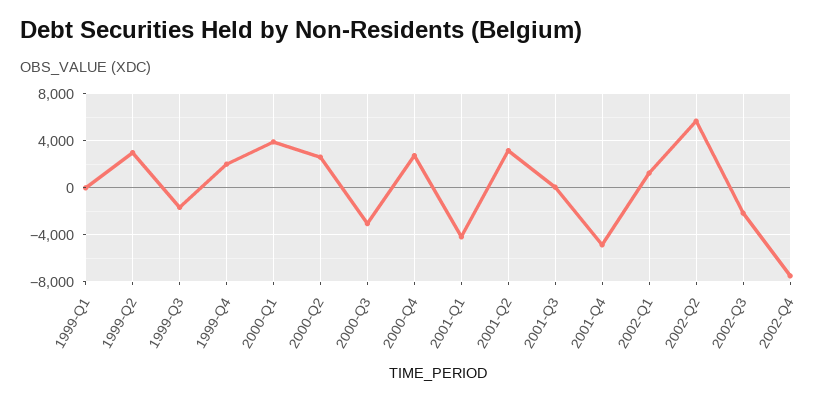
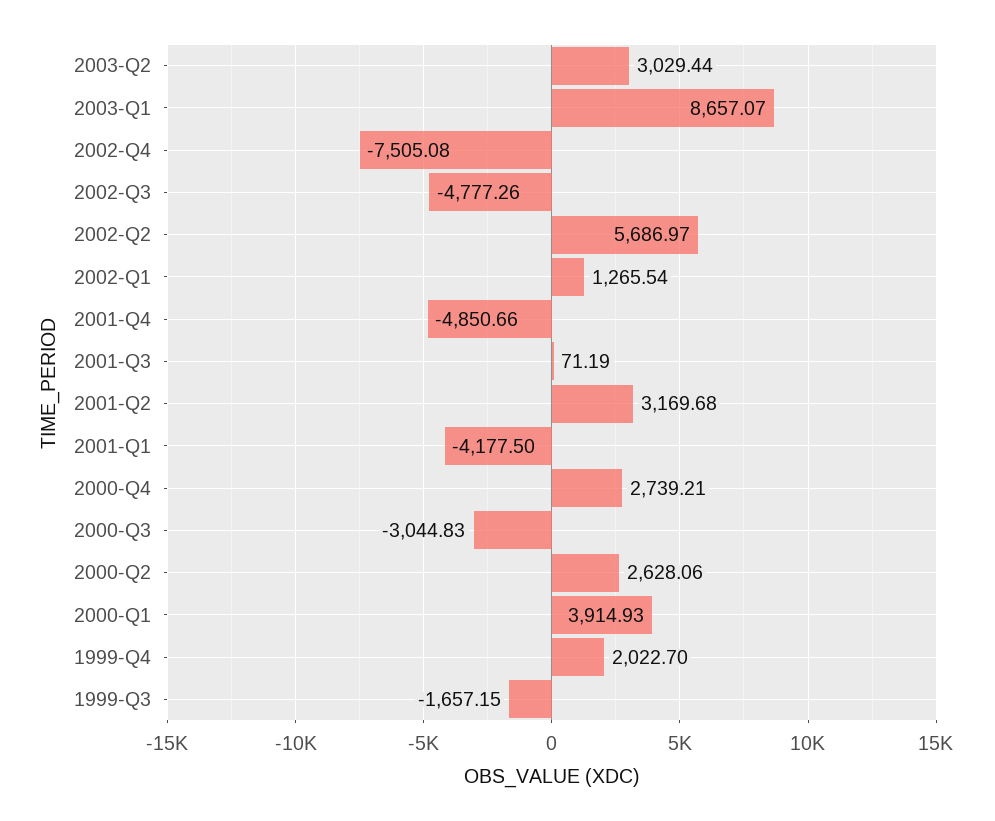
1999-Q1: 0 -> none
1999-Q2: 3000 -> none
2002-Q3: -2000 -> -4777.26
2003-Q2: none -> 3029.44
2003-Q1: none -> 8657.07

